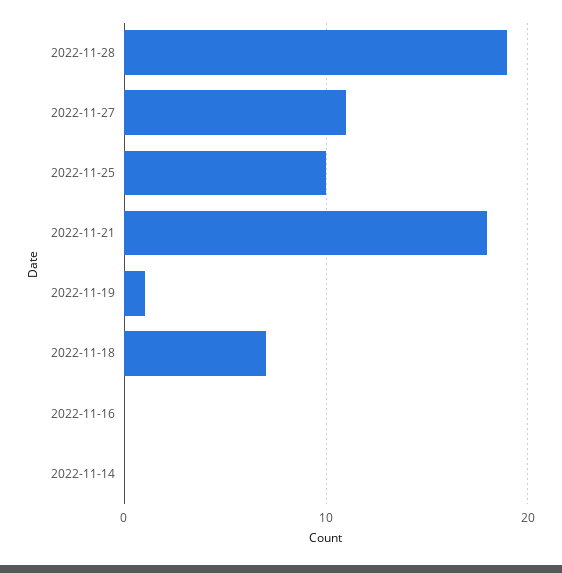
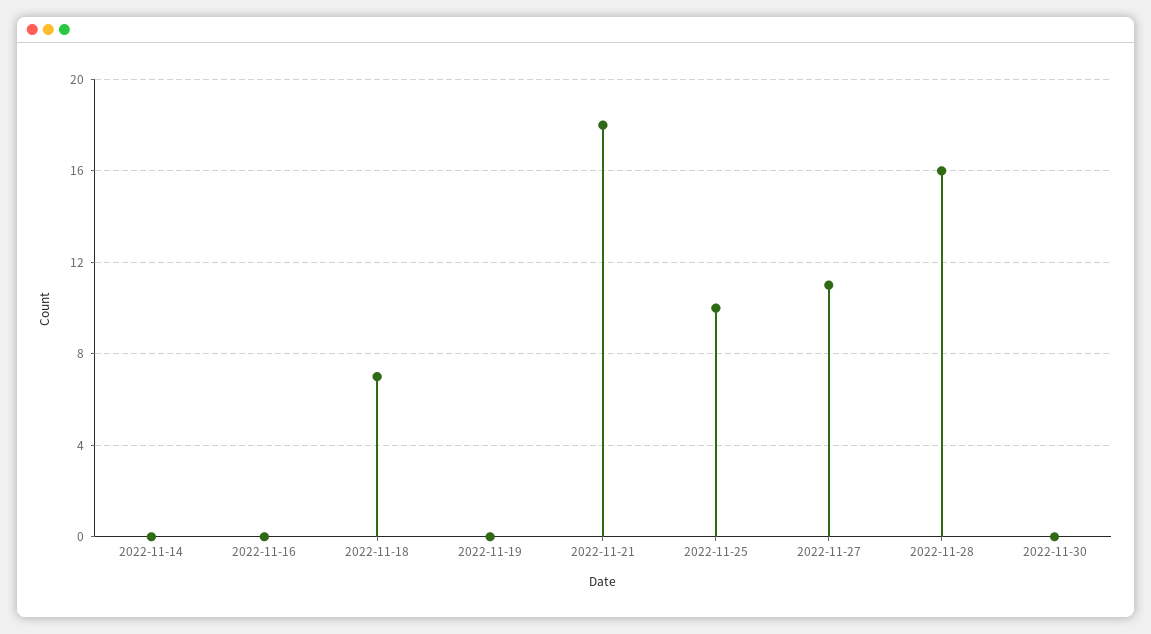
2022-11-28: 19 -> 16
2022-11-19: 1 -> 0
2022-11-30: none -> 0

